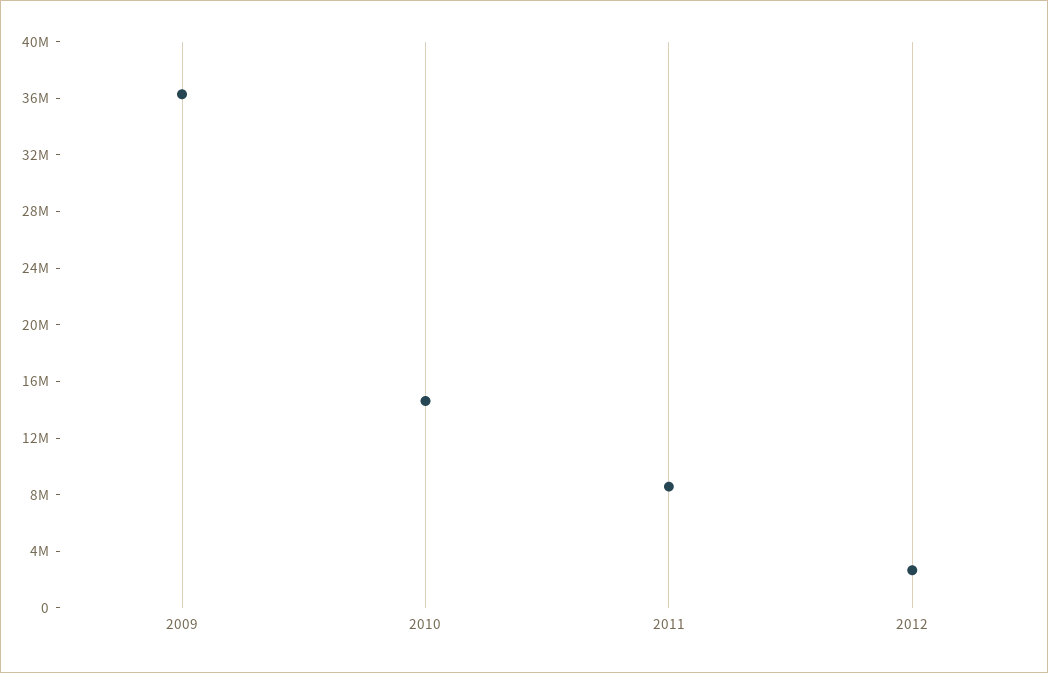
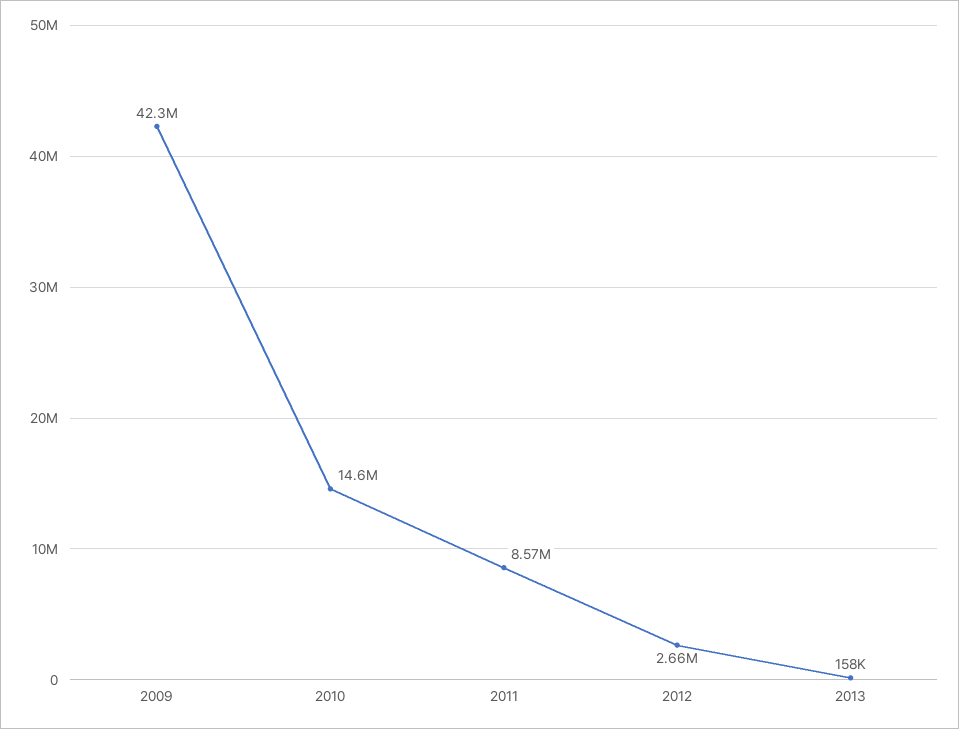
2009: 36000000 -> 42300000
2013: none -> 158000

